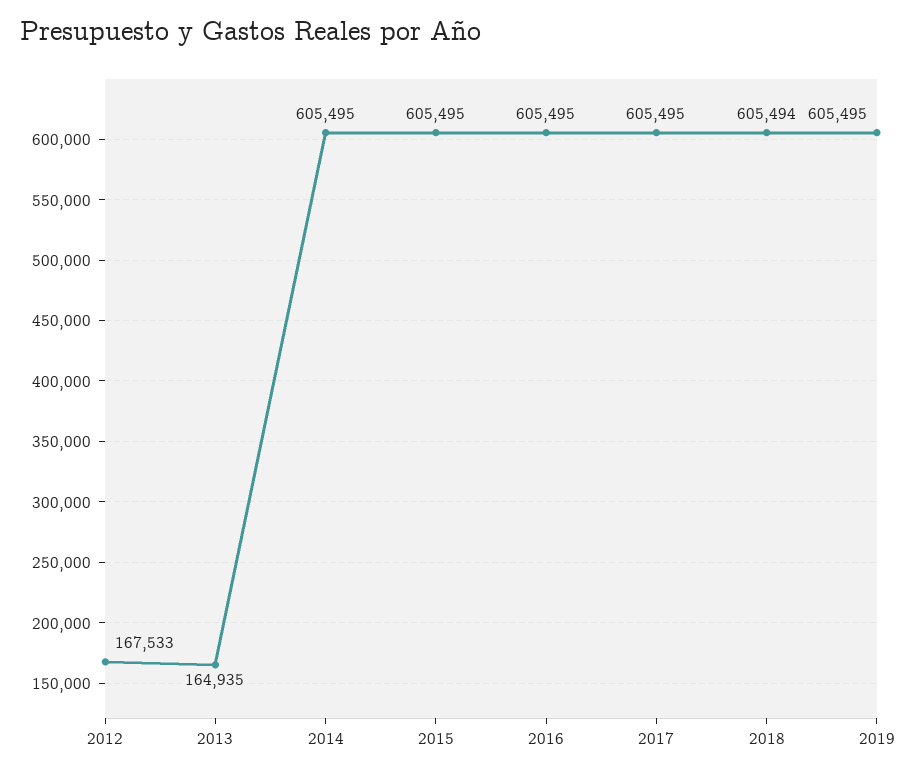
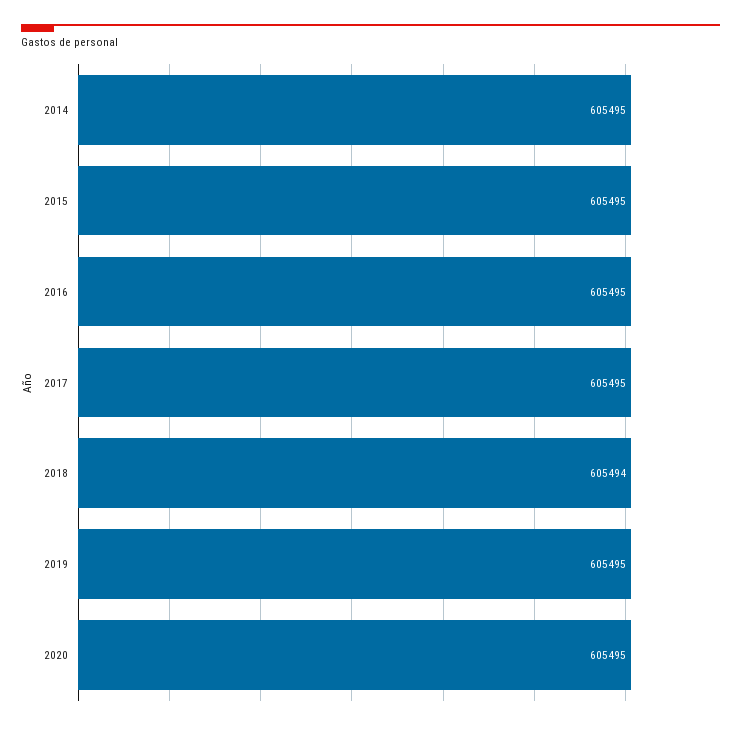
2012: 167533 -> none
2013: 164935 -> none
2020: none -> 605495

